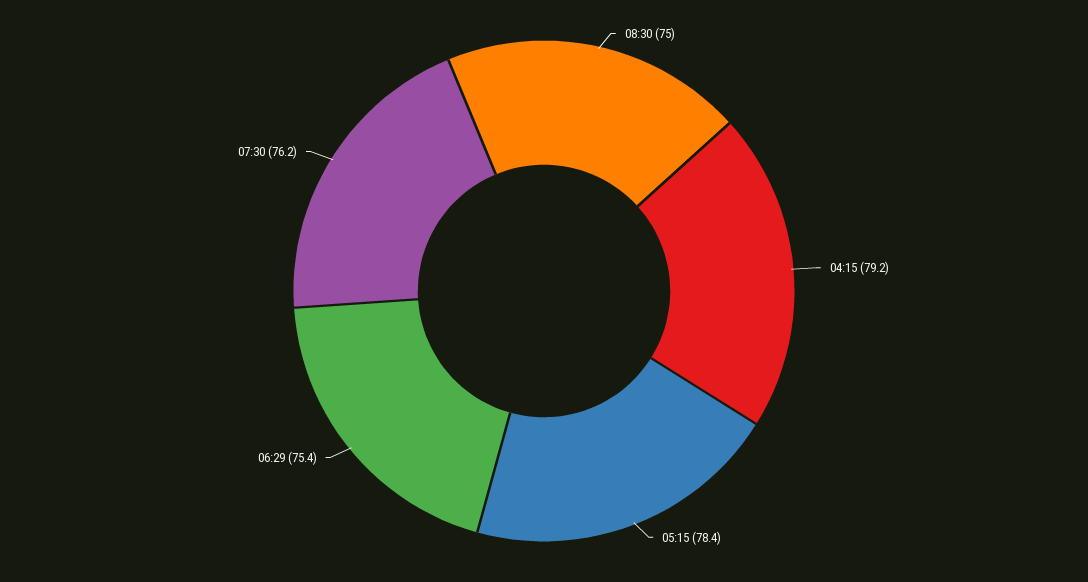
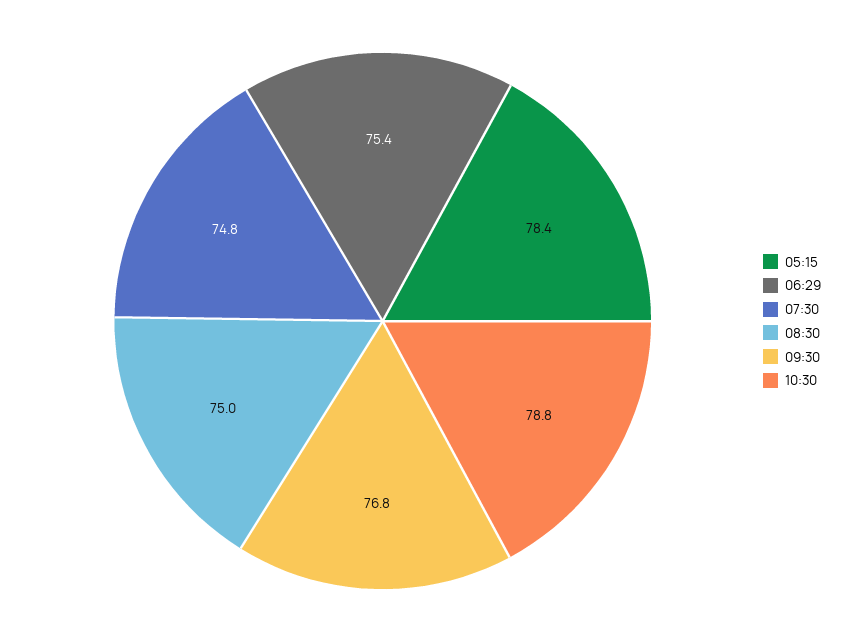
04:15: 79.2 -> none
07:30: 76.2 -> 74.8
09:30: none -> 76.8
10:30: none -> 78.8

